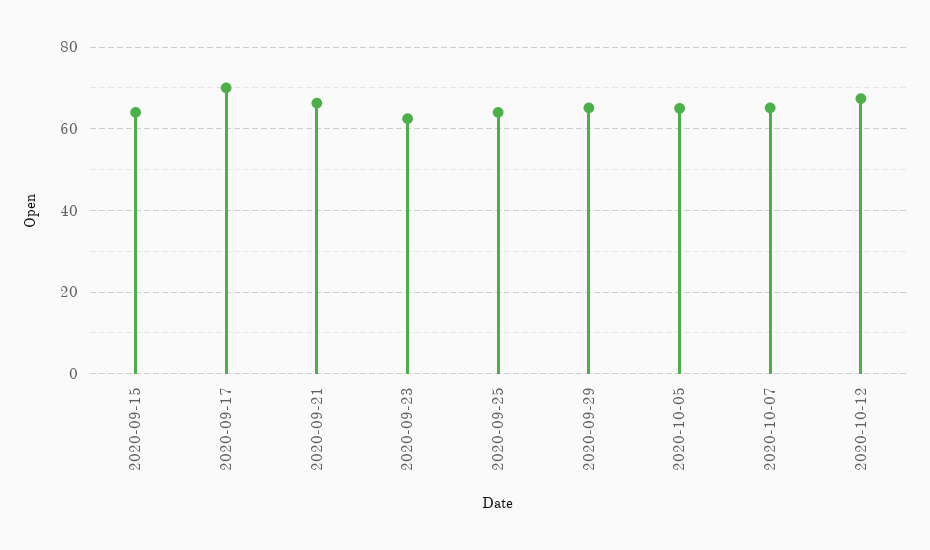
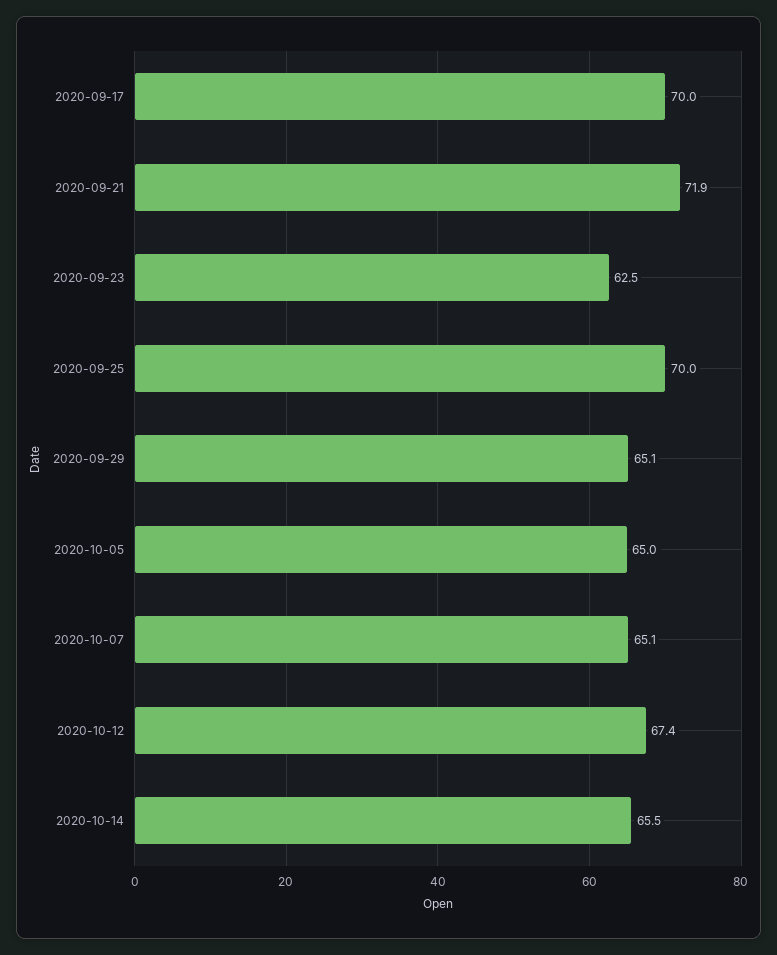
2020-09-15: 64 -> none
2020-09-21: 66 -> 71.9
2020-09-25: 64 -> 70
2020-10-14: none -> 65.5

